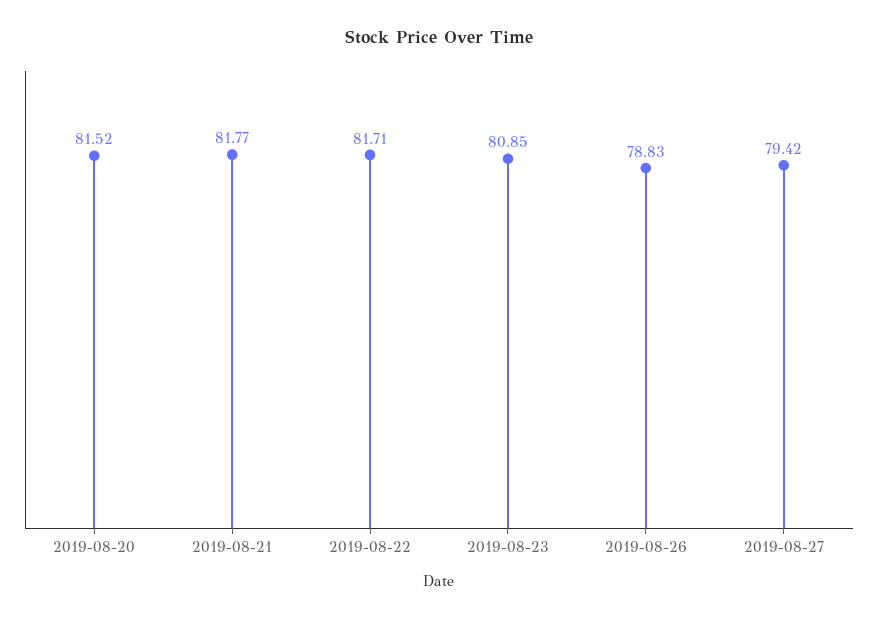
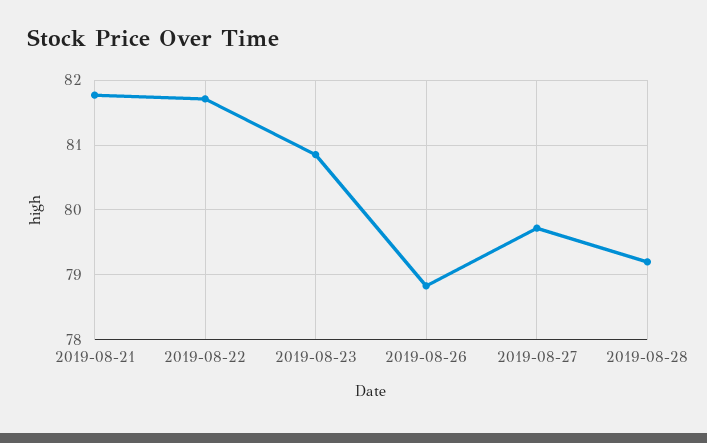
2019-08-20: 81.52 -> none
2019-08-27: 79.42 -> 79.7
2019-08-28: none -> 79.2

